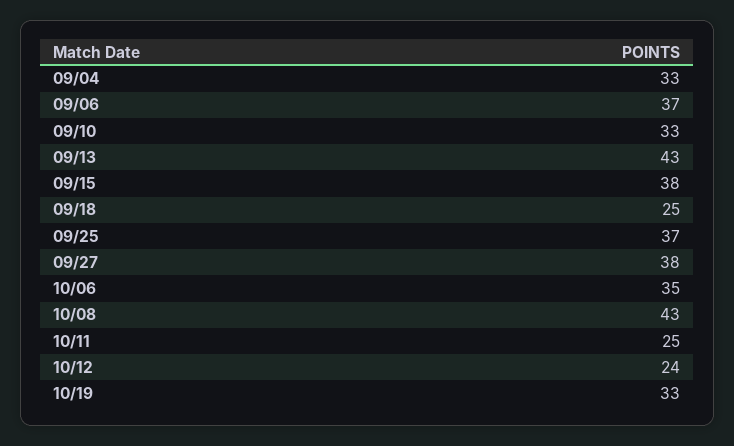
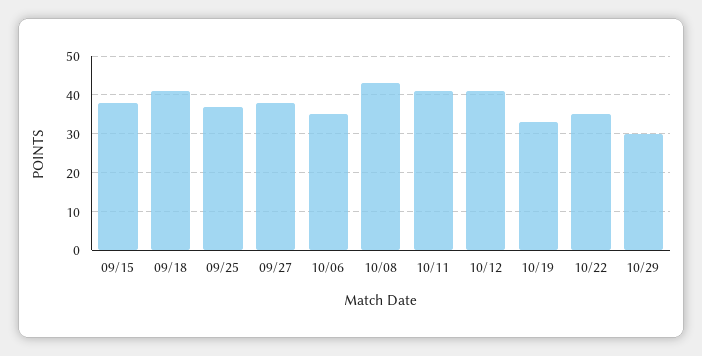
09/04: 33 -> none
09/06: 37 -> none
09/10: 33 -> none
09/13: 43 -> none
09/18: 25 -> 40
10/11: 25 -> 40
10/12: 24 -> 40
10/22: none -> 35
10/29: none -> 30

